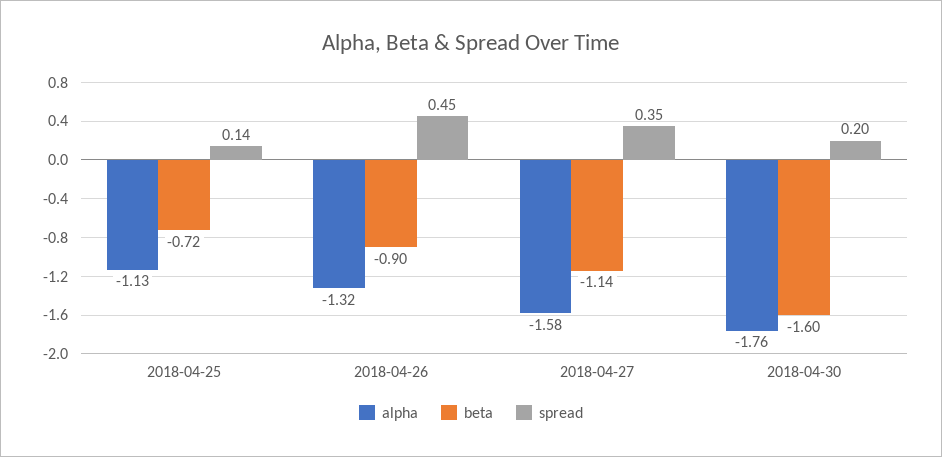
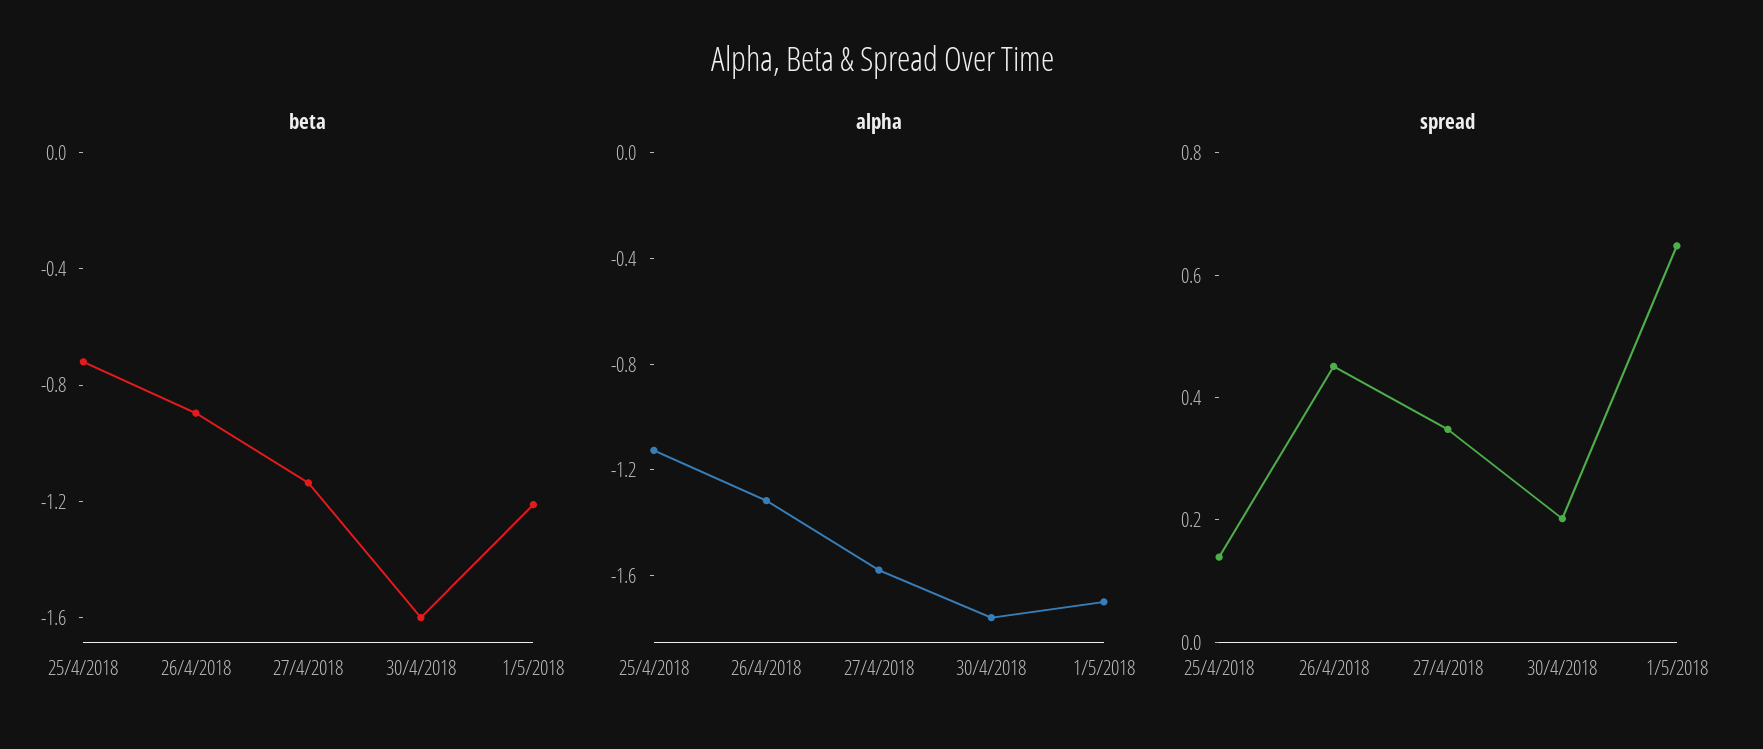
beta, 1/5/2018: none -> -1.2
alpha, 1/5/2018: none -> -1.7
spread, 1/5/2018: none -> 0.65

